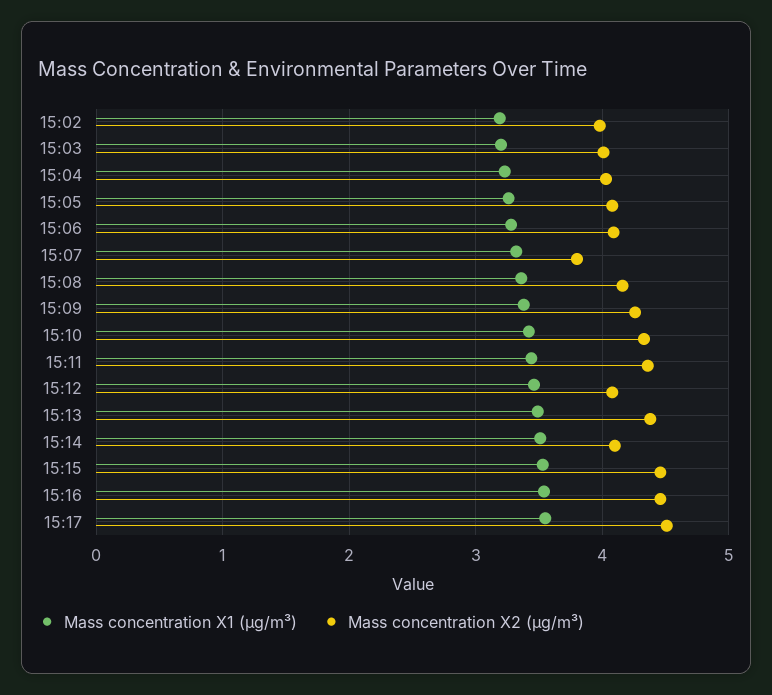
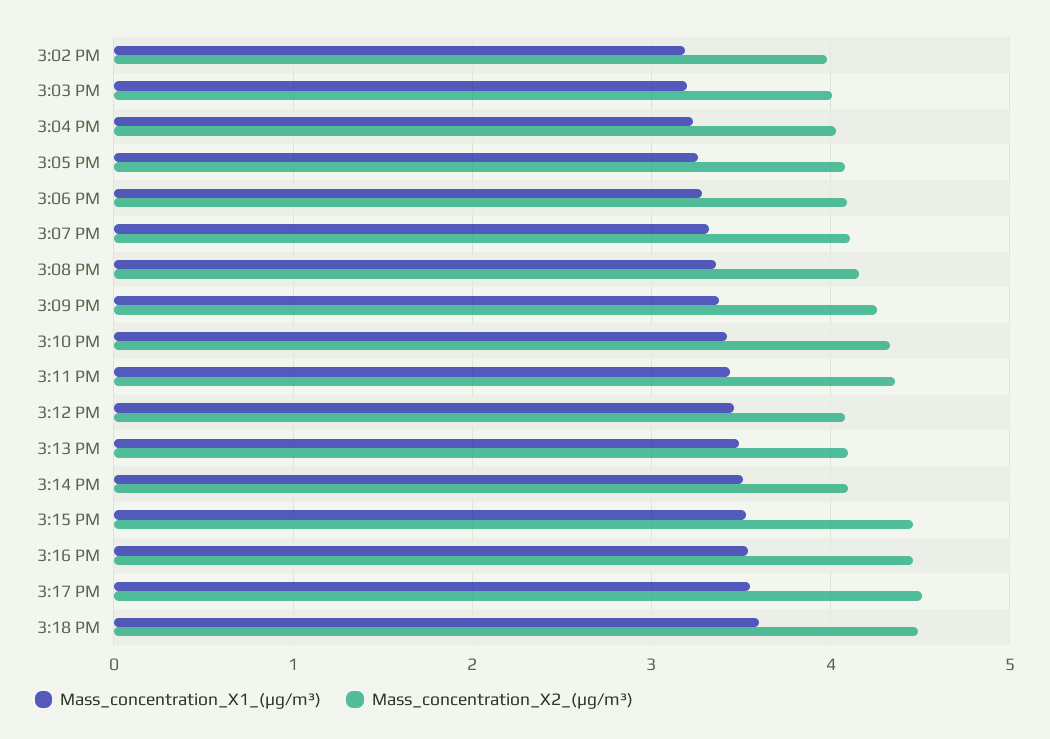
Mass concentration X2 (μg/m³), 15:07: 3.8 -> 4.1
Mass concentration X2 (μg/m³), 15:13: 4.4 -> 4.1
Mass concentration X1 (μg/m³), 3:18 PM: none -> 3.6
Mass concentration X2 (μg/m³), 3:18 PM: none -> 4.5

